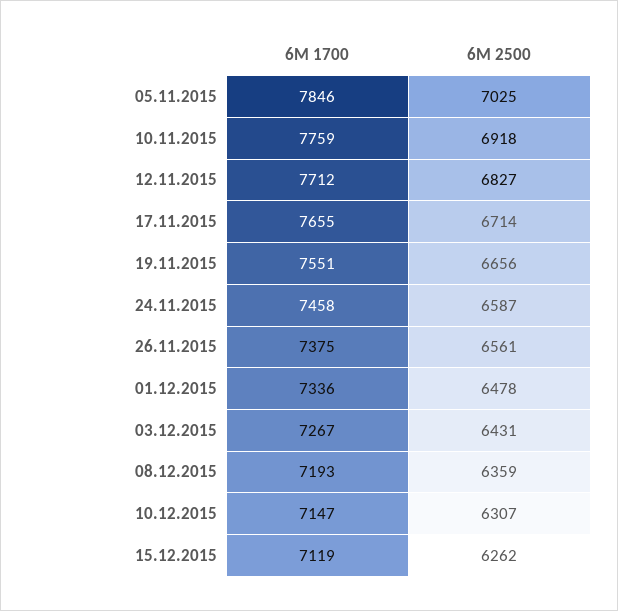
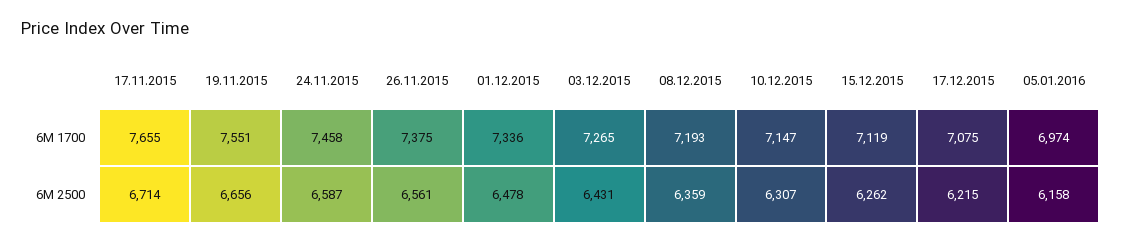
6M 1700, 05.11.2015: 7846 -> none
6M 2500, 05.11.2015: 7025 -> none
6M 1700, 10.11.2015: 7759 -> none
6M 2500, 10.11.2015: 6918 -> none
6M 1700, 12.11.2015: 7712 -> none
6M 2500, 12.11.2015: 6827 -> none
6M 1700, 03.12.2015: 7267 -> 7265
6M 1700, 17.12.2015: none -> 7075
6M 1700, 05.01.2016: none -> 6974
6M 2500, 17.12.2015: none -> 6215
6M 2500, 05.01.2016: none -> 6158

